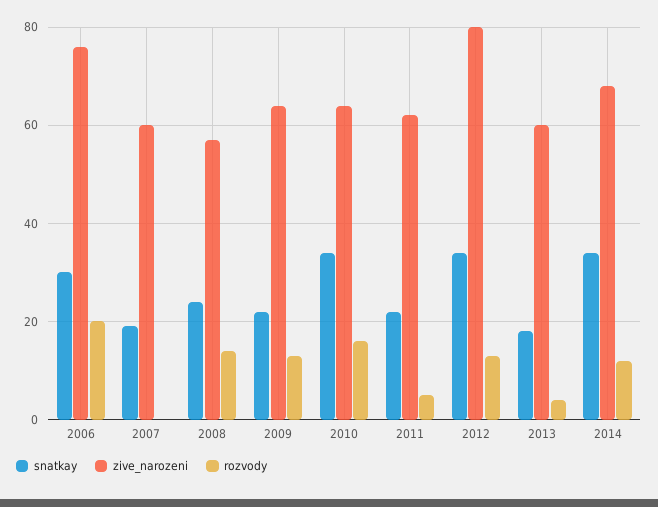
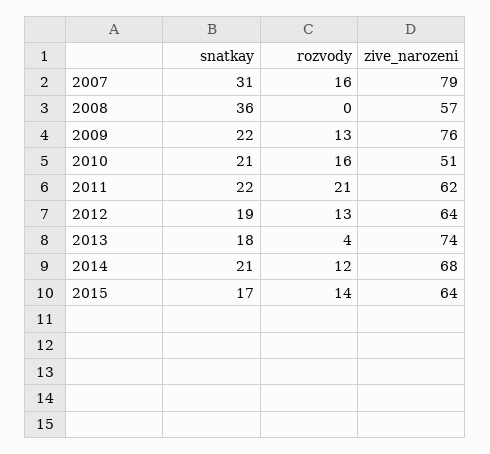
snatkay, 2006: 30 -> none
zive_narozeni, 2006: 75 -> none
rozvody, 2006: 20 -> none
snatkay, 2007: 20 -> 31
zive_narozeni, 2007: 60 -> 79
rozvody, 2007: 0 -> 16
snatkay, 2008: 25 -> 36
rozvody, 2008: 15 -> 0
zive_narozeni, 2009: 65 -> 76
snatkay, 2010: 35 -> 21
zive_narozeni, 2010: 65 -> 51
rozvody, 2011: 5 -> 21
snatkay, 2012: 35 -> 19
zive_narozeni, 2012: 80 -> 64
zive_narozeni, 2013: 60 -> 74
snatkay, 2014: 35 -> 21
snatkay, 2015: none -> 17
rozvody, 2015: none -> 14
zive_narozeni, 2015: none -> 64

